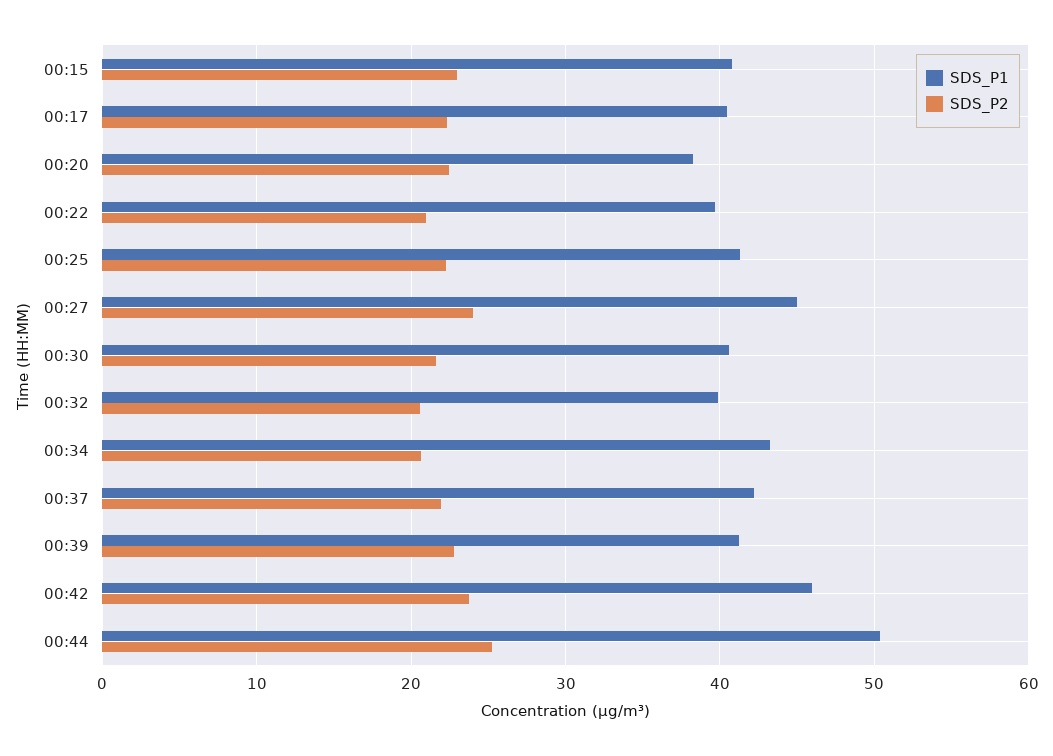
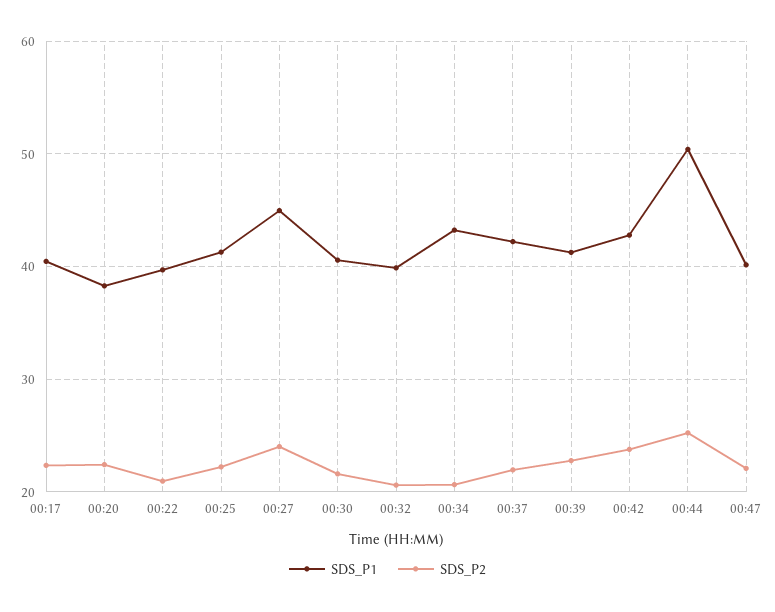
SDS_P1, 00:15: 41 -> none
SDS_P2, 00:15: 23 -> none
SDS_P1, 00:42: 46 -> 43
SDS_P1, 00:47: none -> 40
SDS_P2, 00:47: none -> 22

